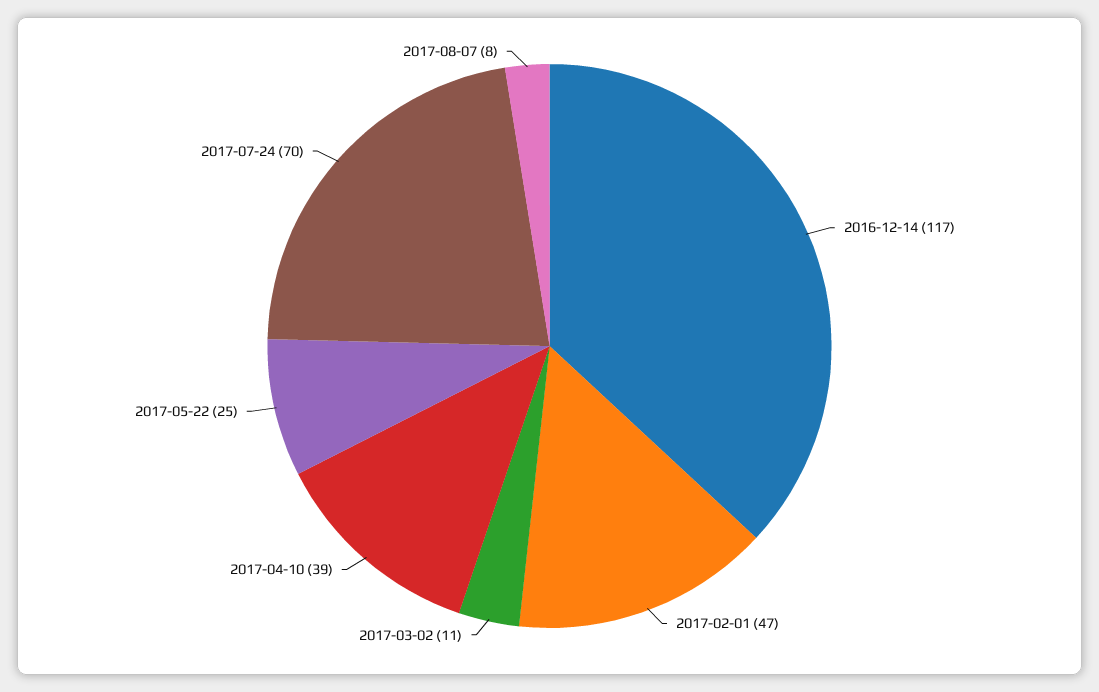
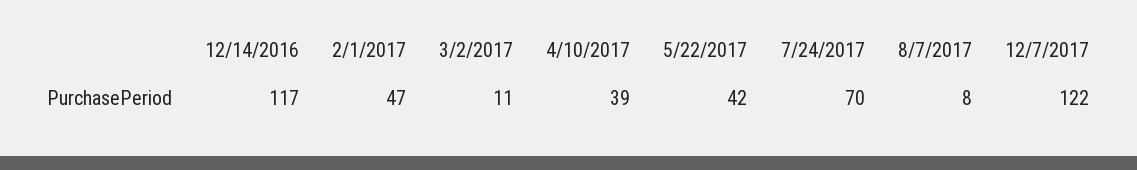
2017-05-22: 25 -> 42
12/7/2017: none -> 122

